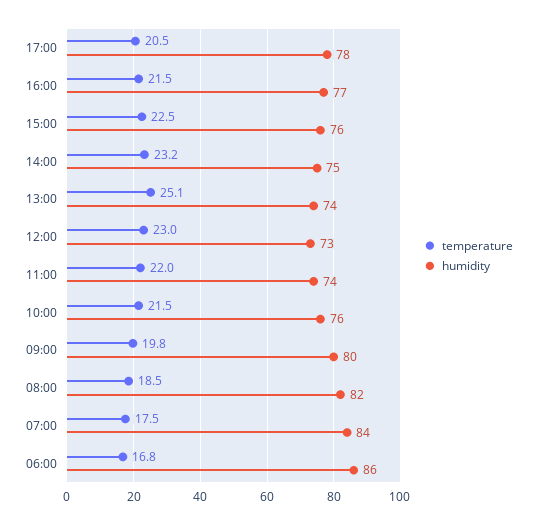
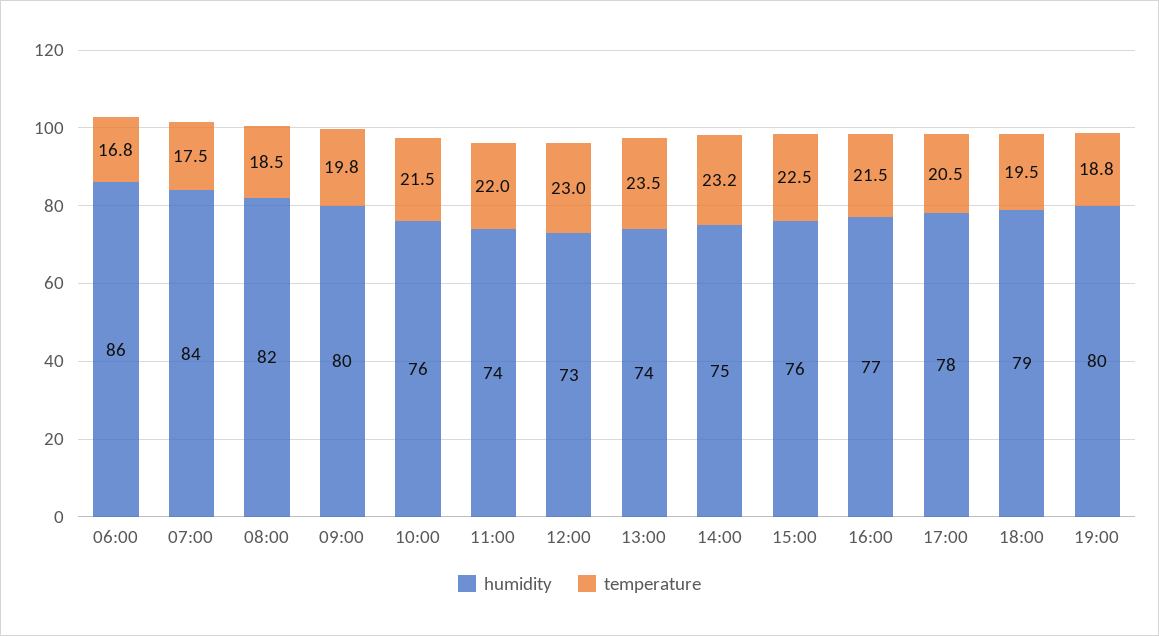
temperature, 13:00: 25.1 -> 23.5
humidity, 18:00: none -> 79
temperature, 18:00: none -> 19.5
humidity, 19:00: none -> 80
temperature, 19:00: none -> 18.8

